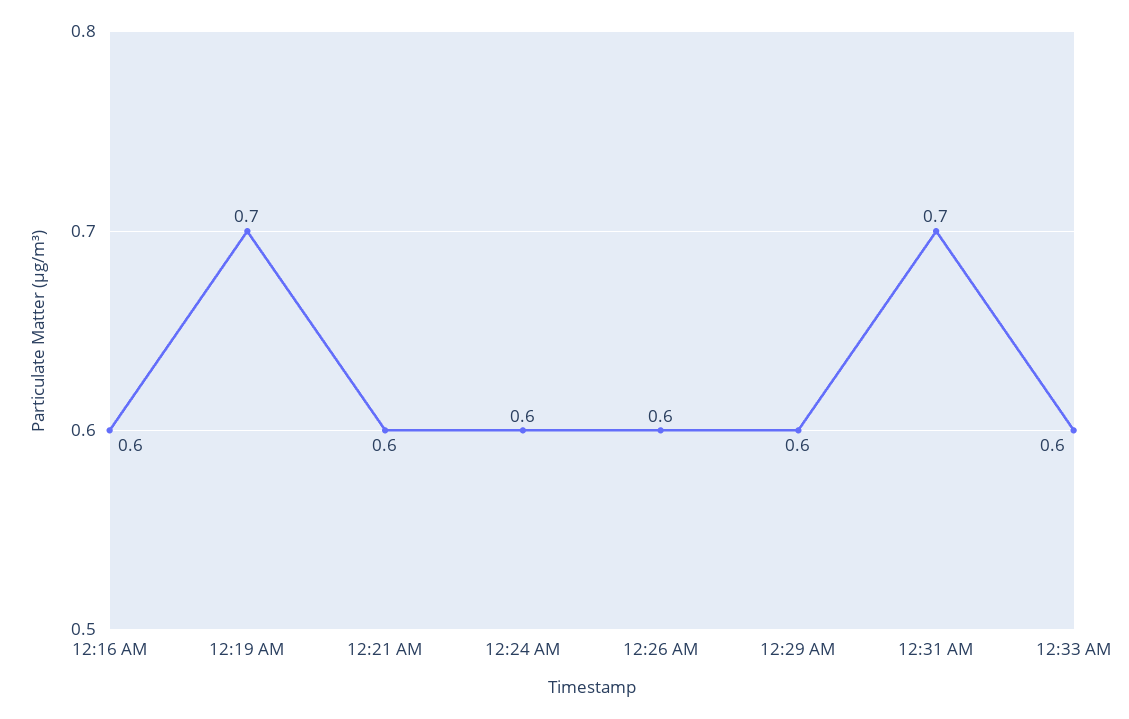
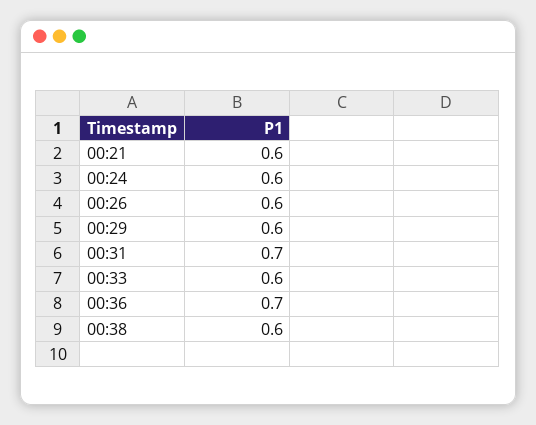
12:16 AM: 0.6 -> none
12:19 AM: 0.7 -> none
00:36: none -> 0.7
00:38: none -> 0.6

